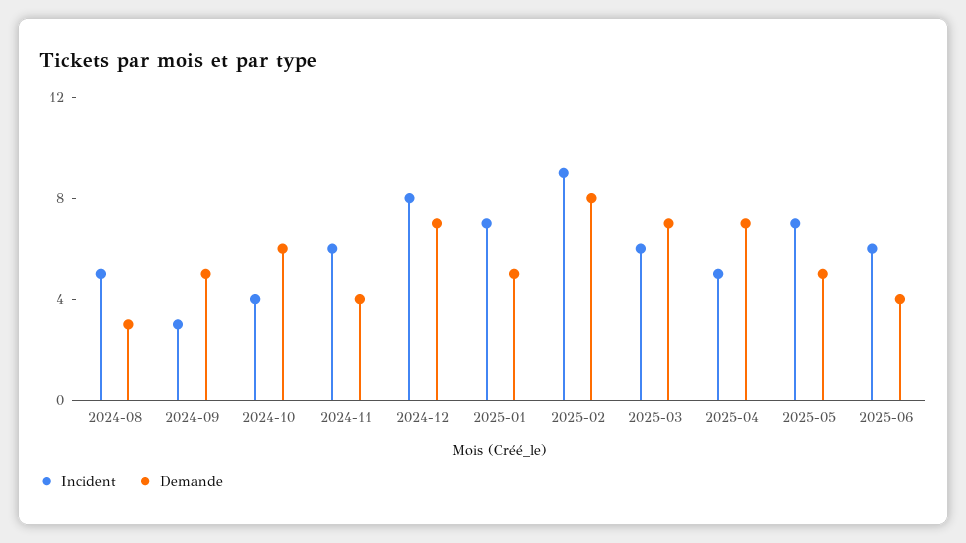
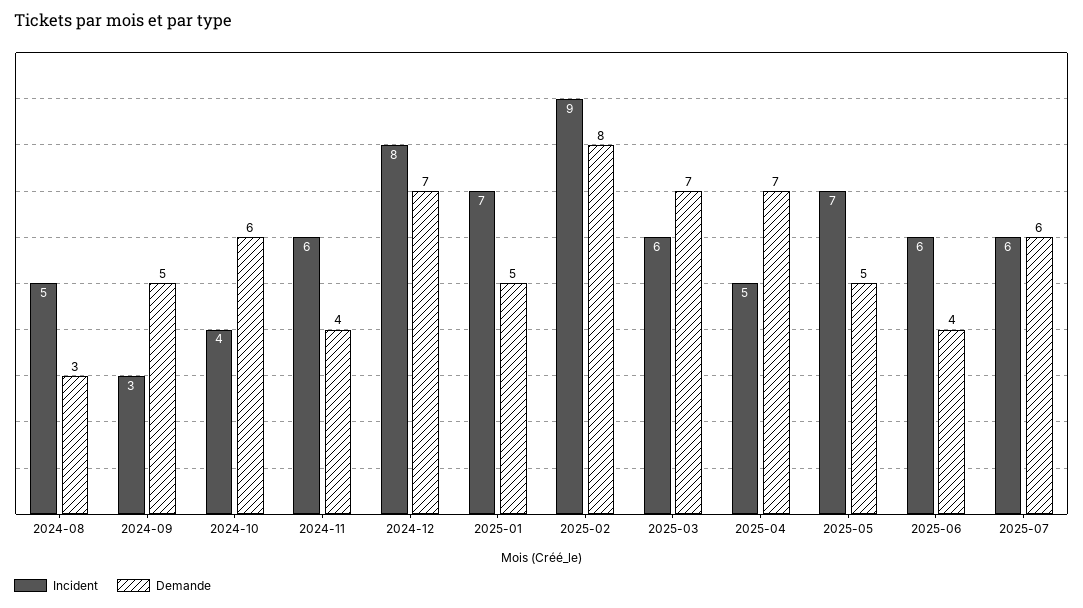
Incident, 2025-07: none -> 6
Demande, 2025-07: none -> 6

